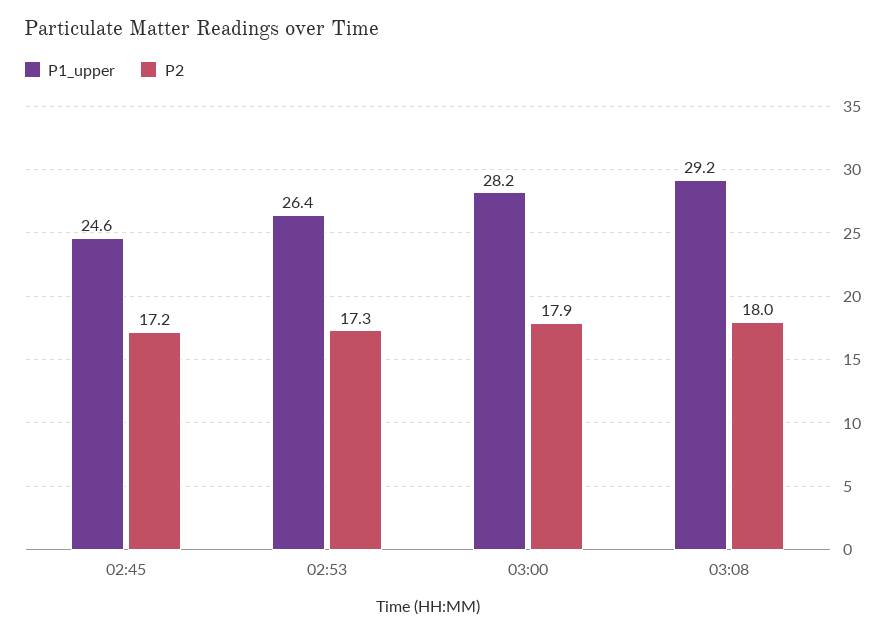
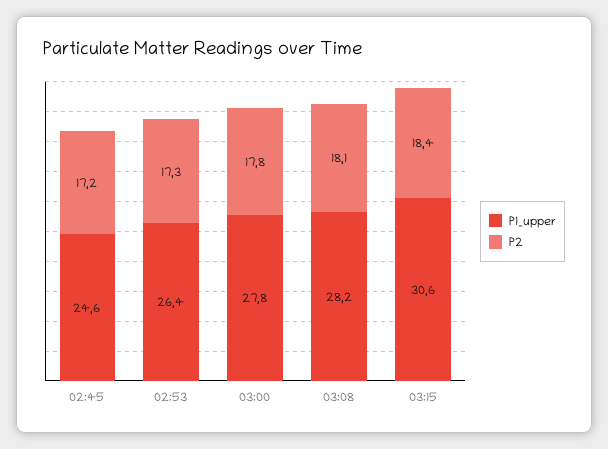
P1_upper, 03:00: 28.2 -> 27.8
P2, 03:00: 17.9 -> 17.8
P1_upper, 03:08: 29.2 -> 28.2
P2, 03:08: 18 -> 18.1
P1_upper, 03:15: none -> 30.6
P2, 03:15: none -> 18.4

